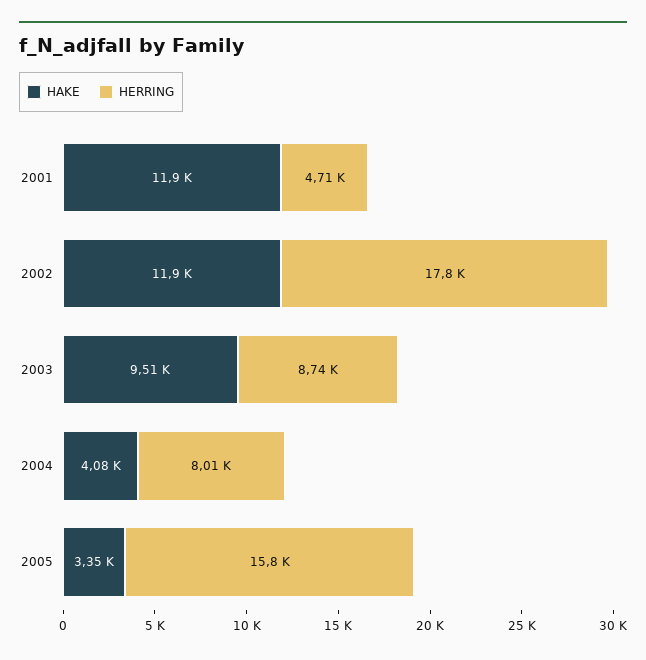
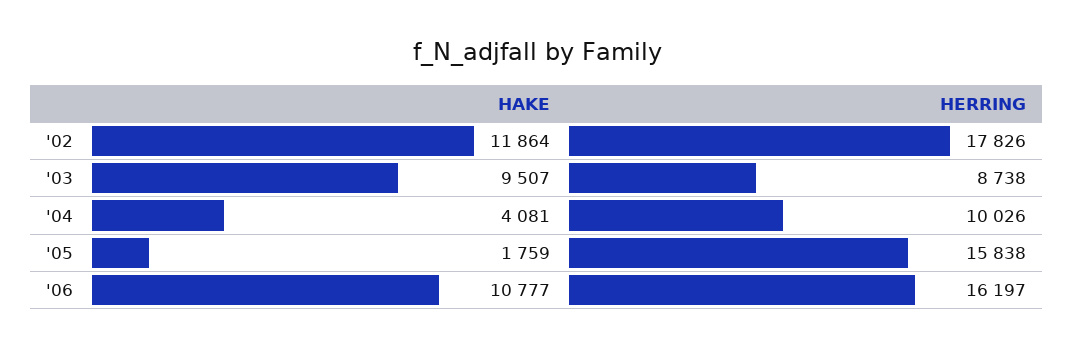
HAKE, 2001: 11900 -> none
HERRING, 2001: 4710 -> none
HERRING, 2004: 8010 -> 10026
HAKE, 2005: 3350 -> 1759
HAKE, '06: none -> 10777
HERRING, '06: none -> 16197

